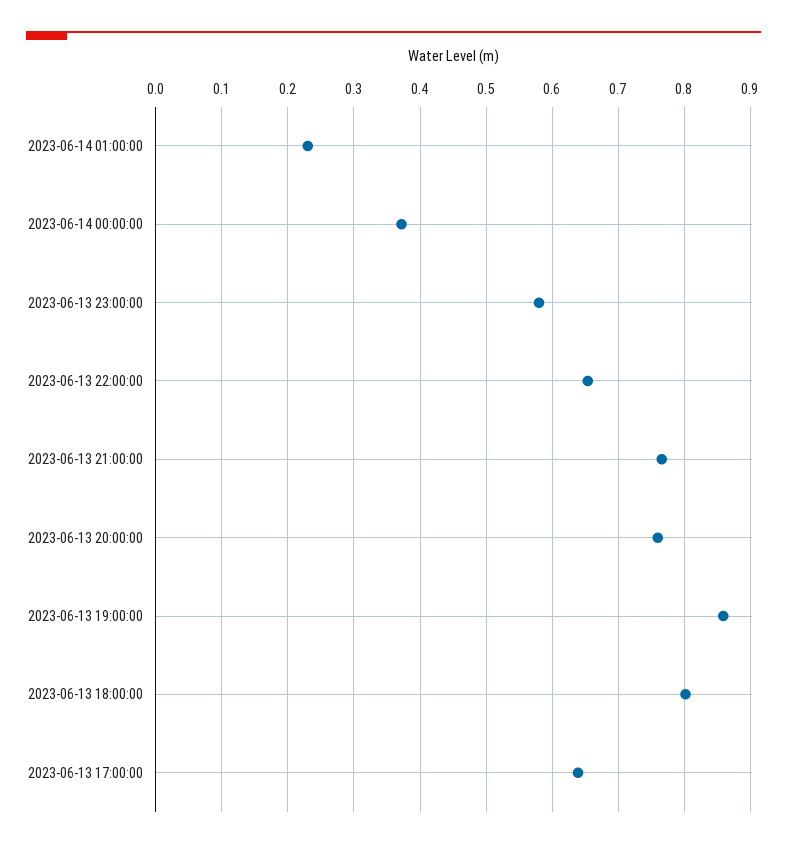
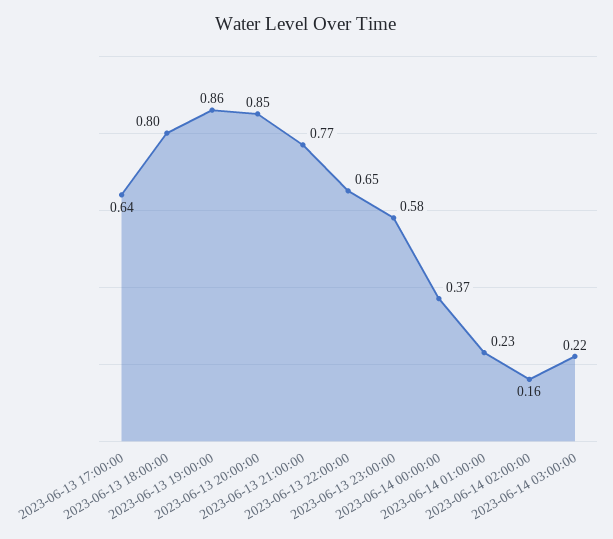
2023-06-13 20:00:00: 0.76 -> 0.85
2023-06-14 02:00:00: none -> 0.16
2023-06-14 03:00:00: none -> 0.22

